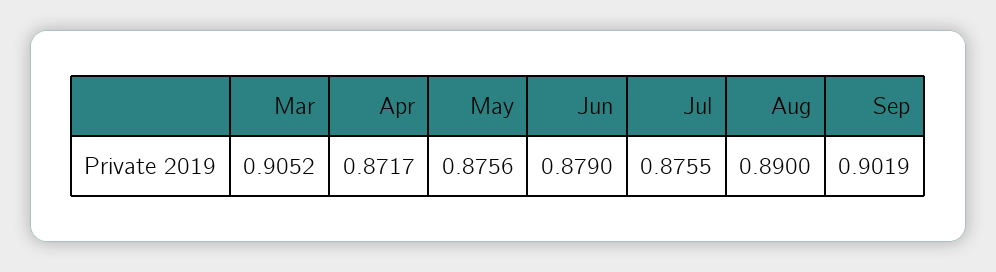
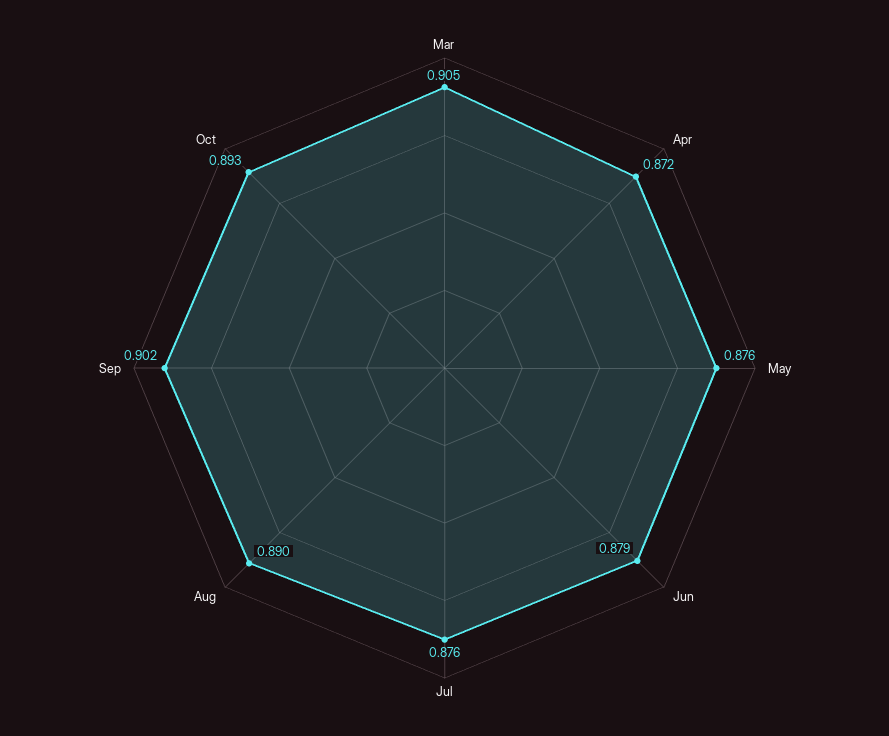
Oct: none -> 0.893

